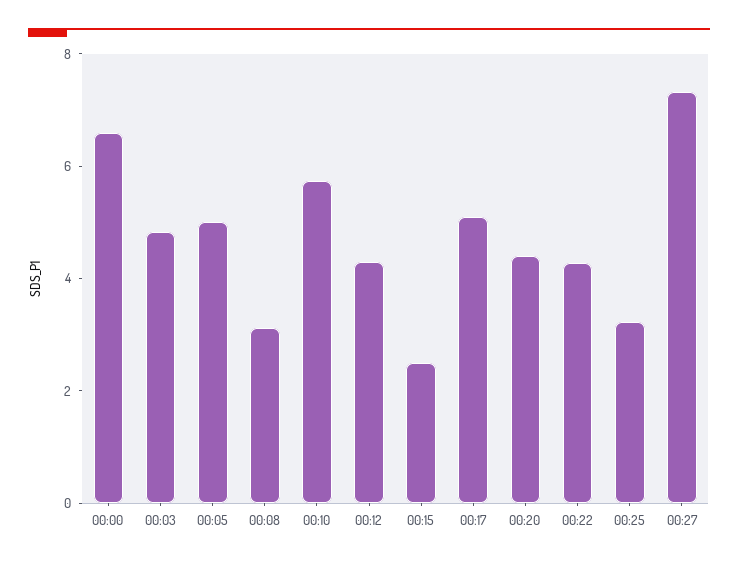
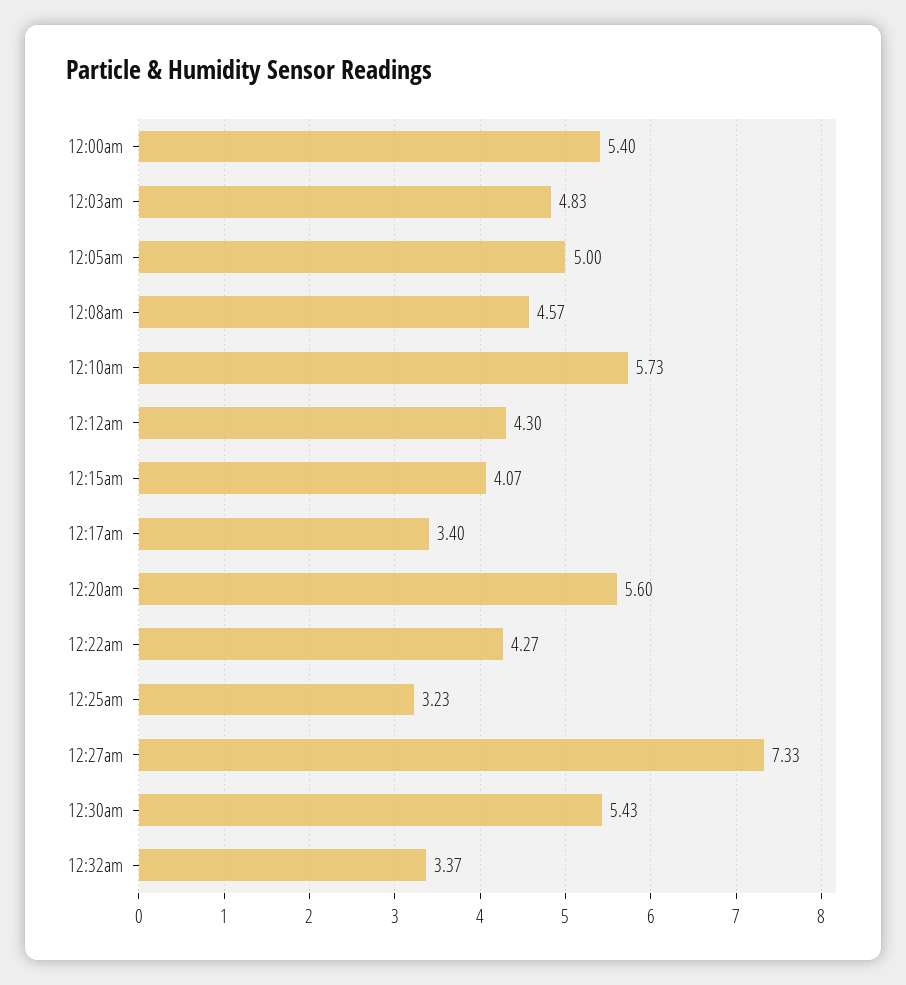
00:00: 6.5 -> 5.4
00:08: 3 -> 4.57
00:15: 2.5 -> 4.07
00:17: 5 -> 3.4
00:20: 4.5 -> 5.6
12:30am: none -> 5.43
12:32am: none -> 3.37

